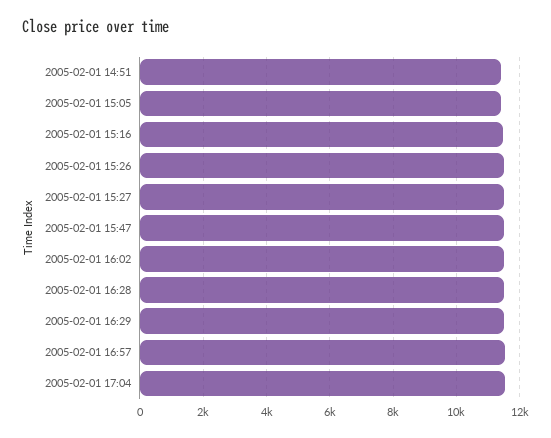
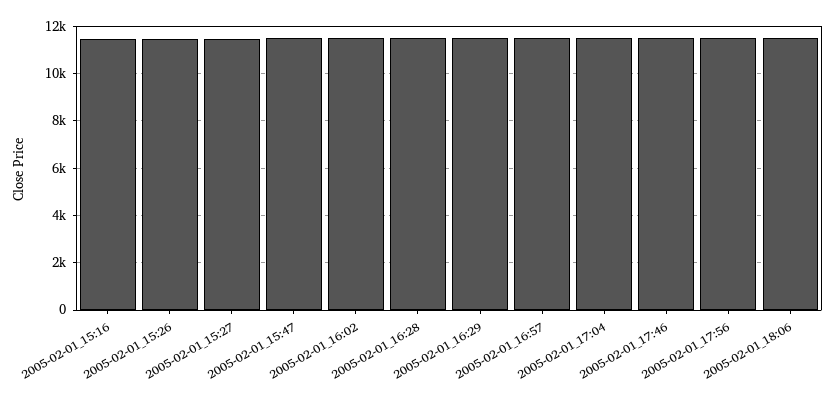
2005-02-01 14:51: 11400 -> none
2005-02-01 15:05: 11400 -> none
2005-02-01_17:46: none -> 11500
2005-02-01_17:56: none -> 11500
2005-02-01_18:06: none -> 11500

